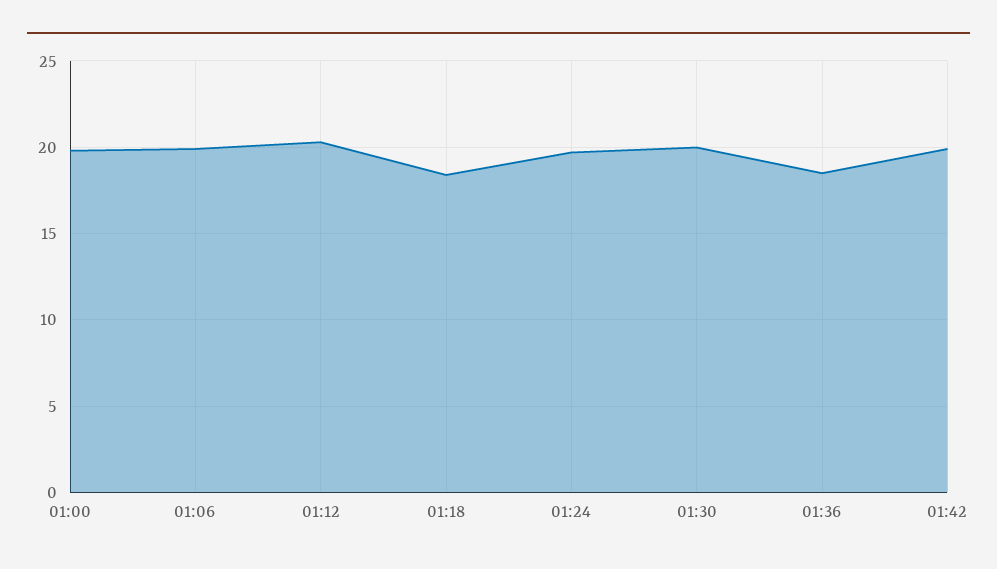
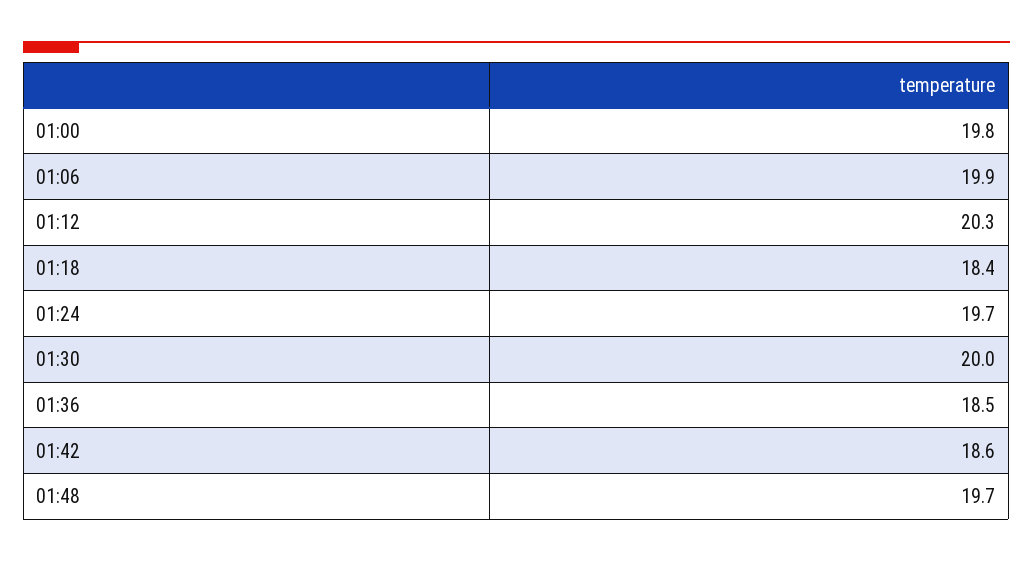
01:42: 20 -> 18.6
01:48: none -> 19.7

